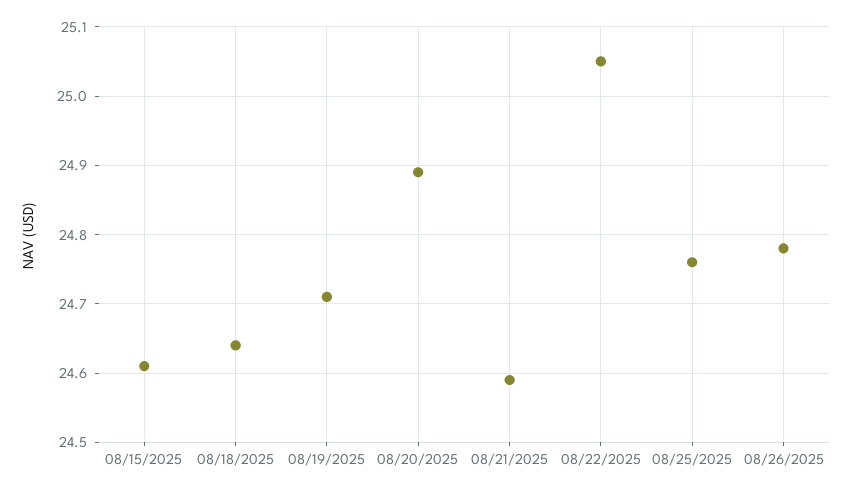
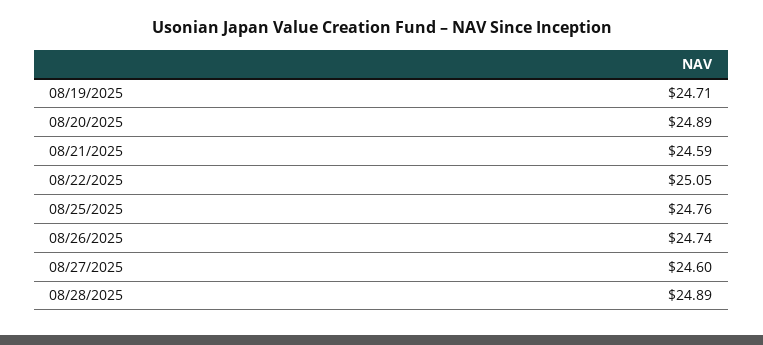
08/15/2025: 24.61 -> none
08/18/2025: 24.64 -> none
08/26/2025: 24.78 -> 24.74
08/27/2025: none -> 24.6
08/28/2025: none -> 24.89

